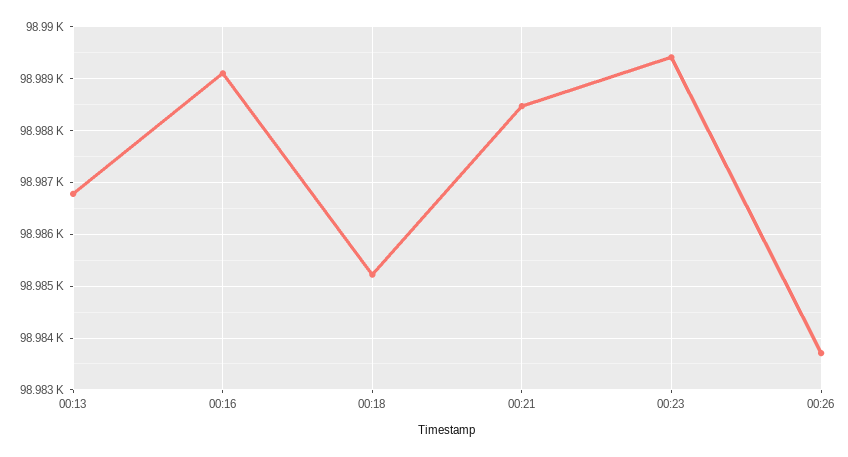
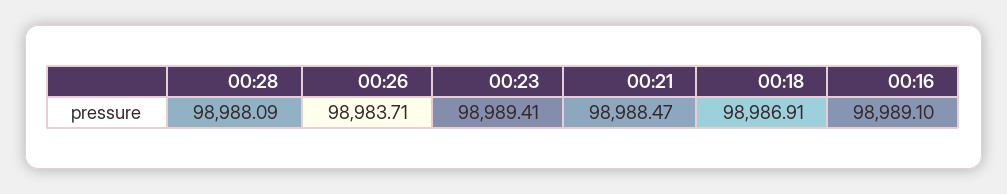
00:13: 98986.8 -> none
00:18: 98985.2 -> 98986.91
00:28: none -> 98988.09

